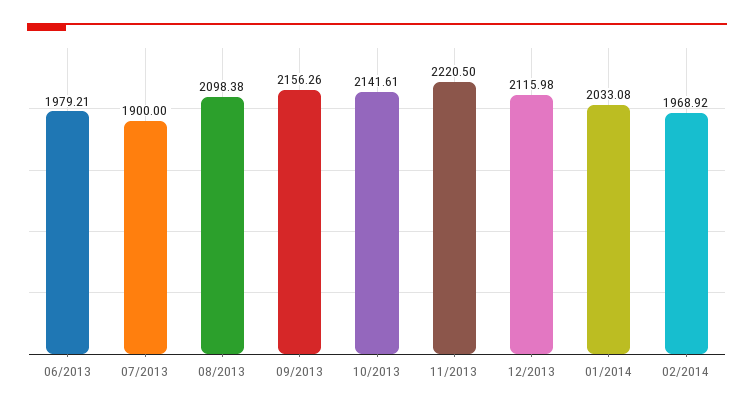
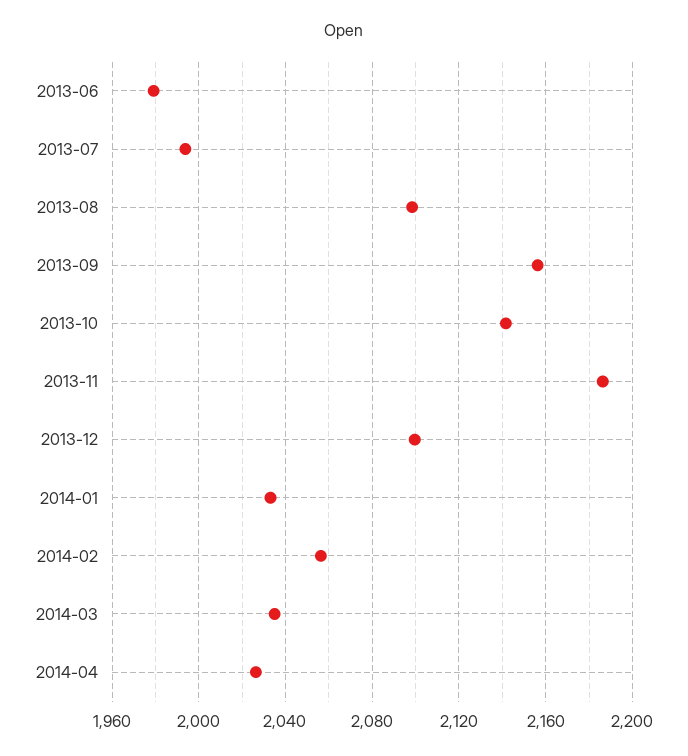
07/2013: 1900 -> 1995
11/2013: 2220.5 -> 2185
12/2013: 2115.98 -> 2100
02/2014: 1968.92 -> 2055
2014-03: none -> 2035
2014-04: none -> 2025

